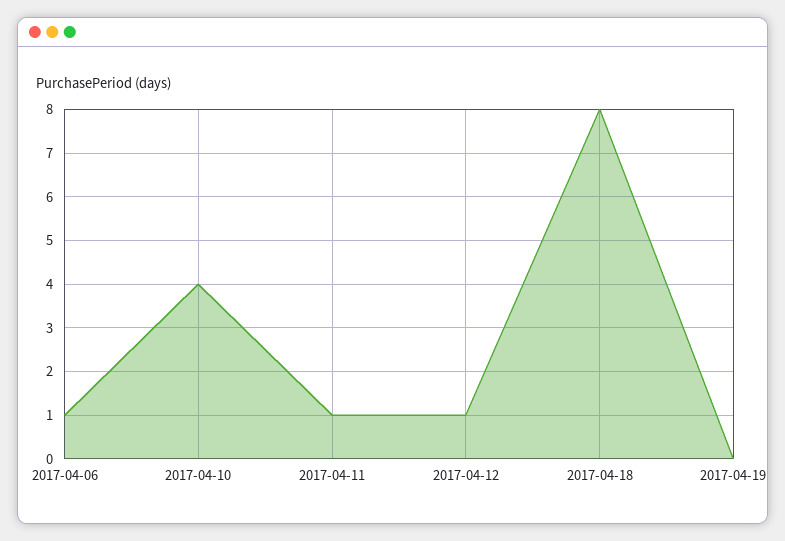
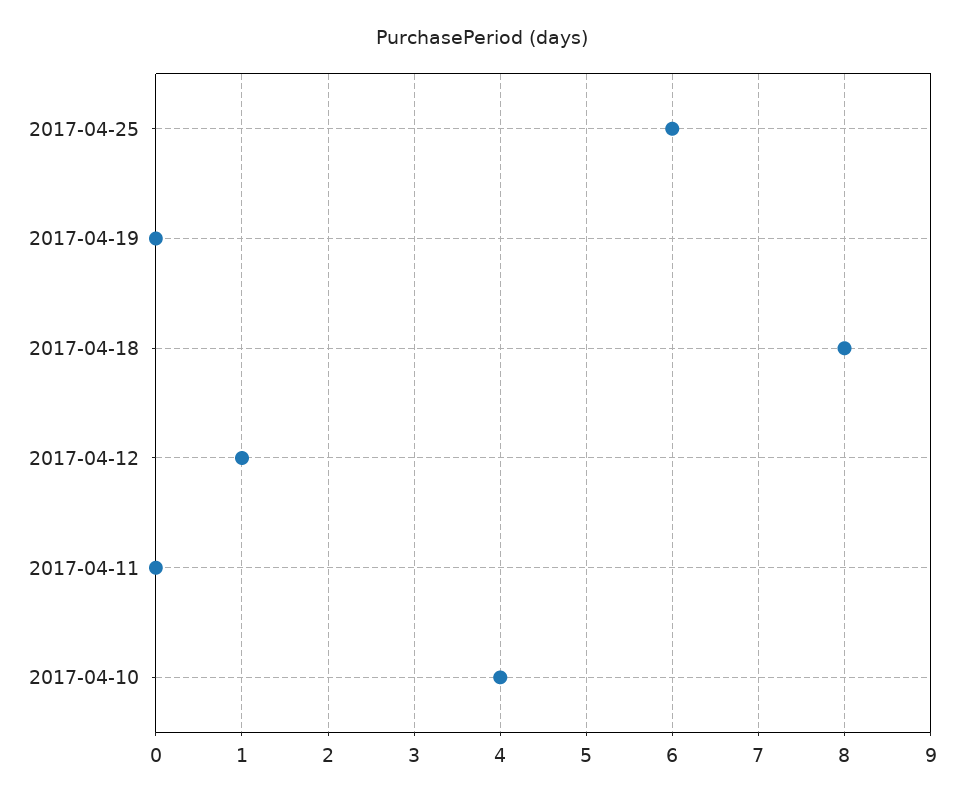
2017-04-06: 1 -> none
2017-04-11: 1 -> 0
2017-04-25: none -> 6

